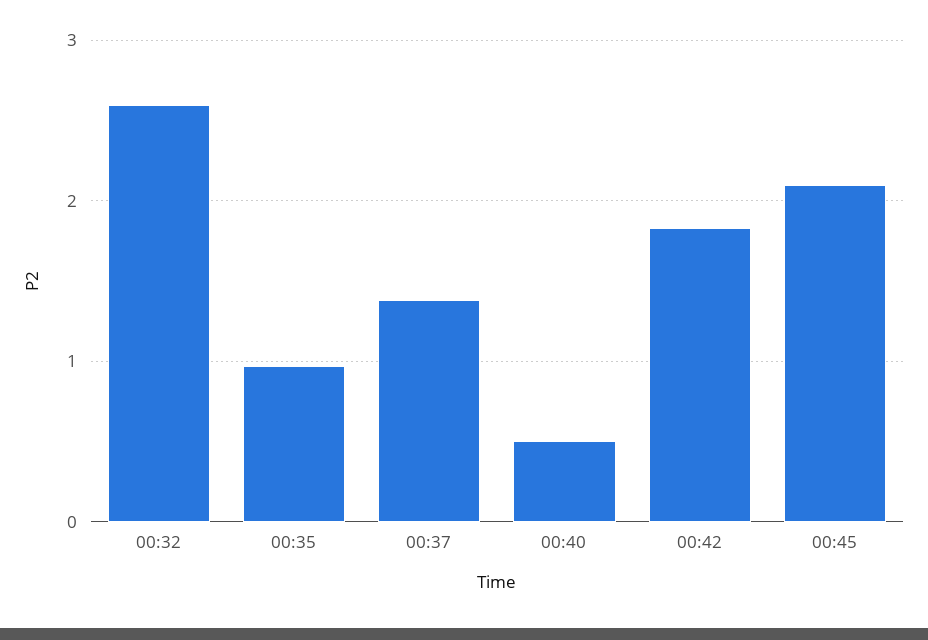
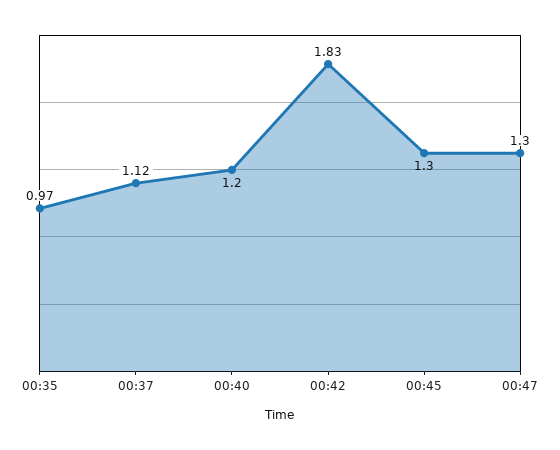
00:32: 2.6 -> none
00:37: 1.4 -> 1.12
00:40: 0.5 -> 1.2
00:45: 2.1 -> 1.3
00:47: none -> 1.3

